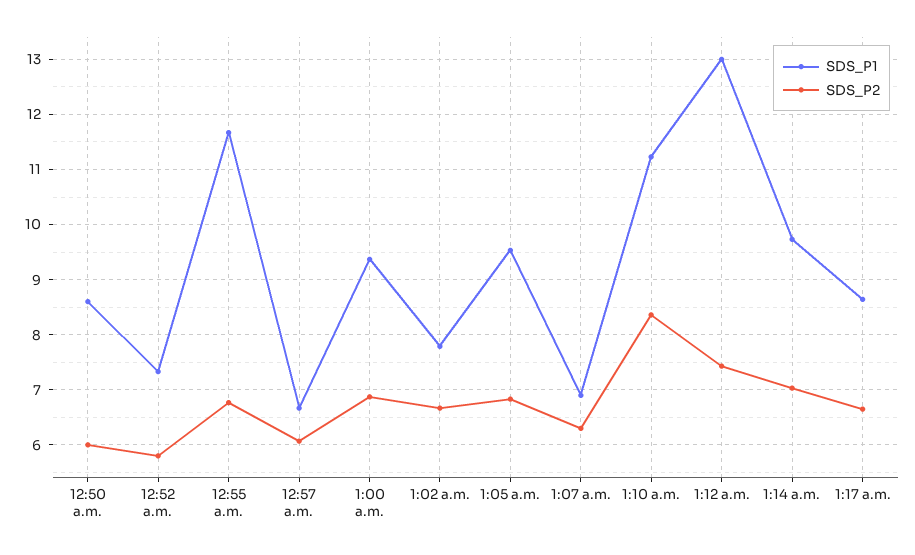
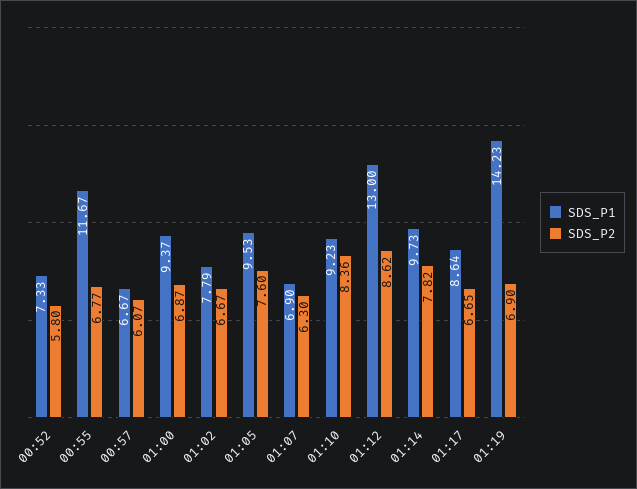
SDS_P1, 12:50 a.m.: 8.6 -> none
SDS_P2, 12:50 a.m.: 6 -> none
SDS_P2, 1:05 a.m.: 6.8 -> 7.6
SDS_P1, 1:10 a.m.: 11.2 -> 9.23
SDS_P2, 1:12 a.m.: 7.4 -> 8.62
SDS_P2, 1:14 a.m.: 7 -> 7.82
SDS_P1, 01:19: none -> 14.23
SDS_P2, 01:19: none -> 6.9

